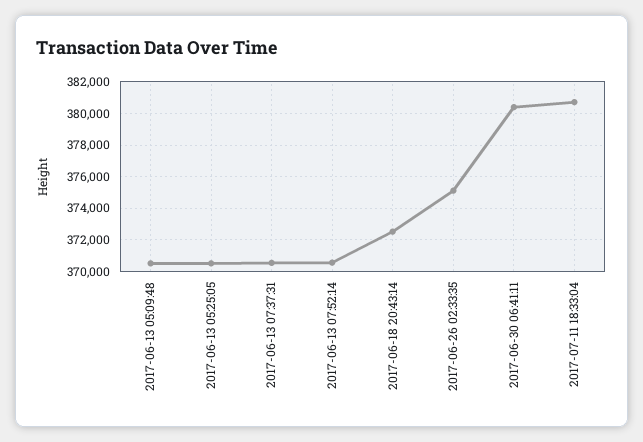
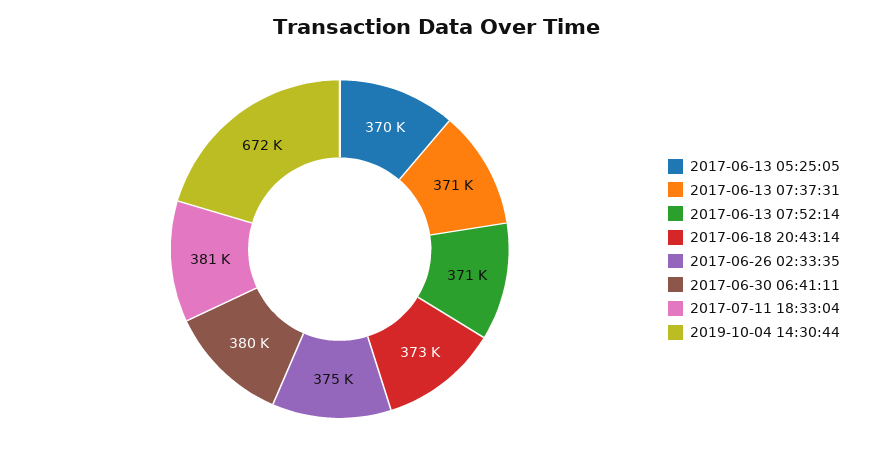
2017-06-13 05:09:48: 370500 -> none
2019-10-04 14:30:44: none -> 672000

